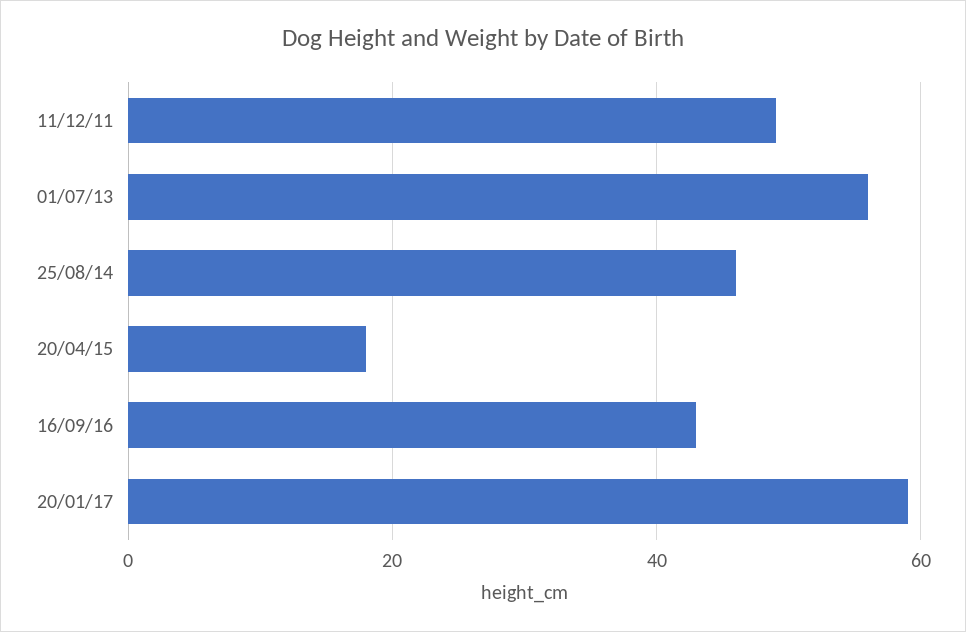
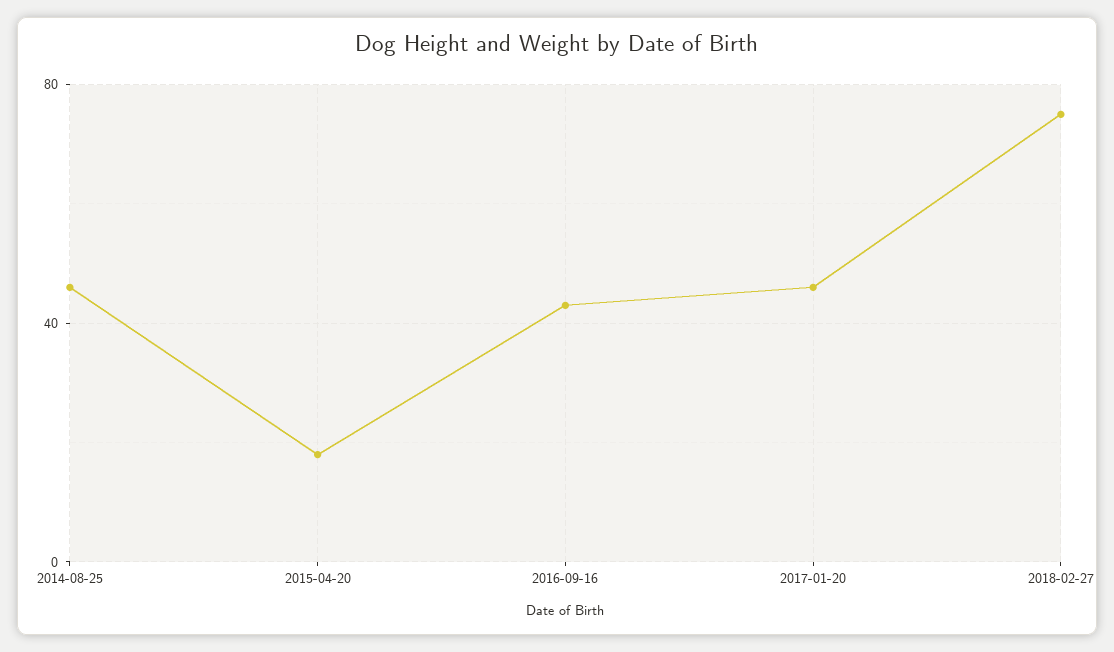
11/12/11: 50 -> none
01/07/13: 55 -> none
20/01/17: 60 -> 45
2018-02-27: none -> 75

